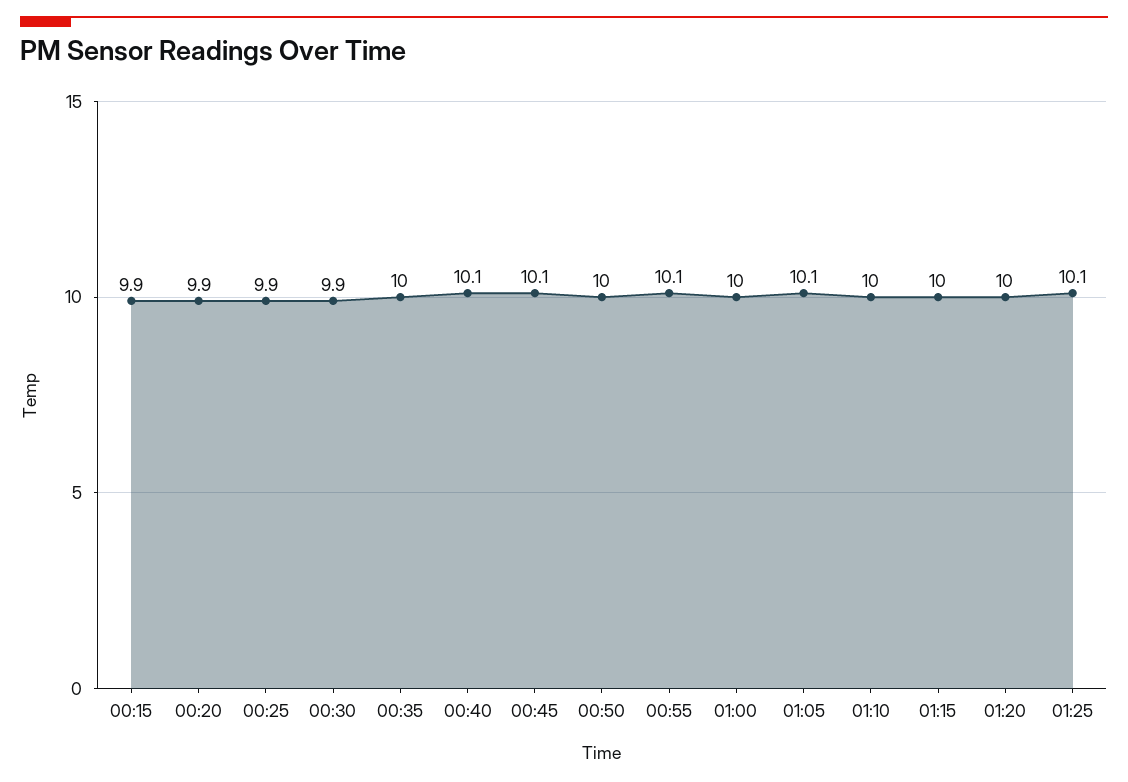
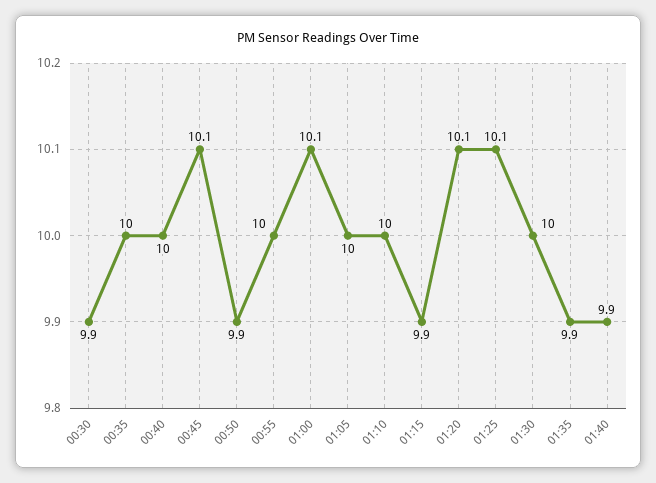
00:15: 9.9 -> none
00:20: 9.9 -> none
00:25: 9.9 -> none
00:40: 10.1 -> 10
00:50: 10 -> 9.9
00:55: 10.1 -> 10
01:00: 10 -> 10.1
01:05: 10.1 -> 10
01:15: 10 -> 9.9
01:20: 10 -> 10.1
01:30: none -> 10
01:35: none -> 9.9
01:40: none -> 9.9

